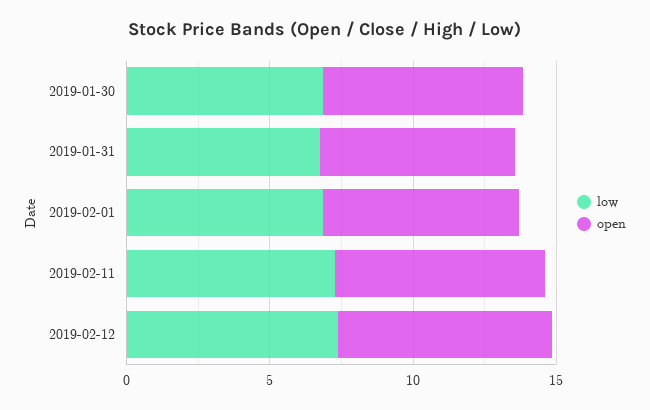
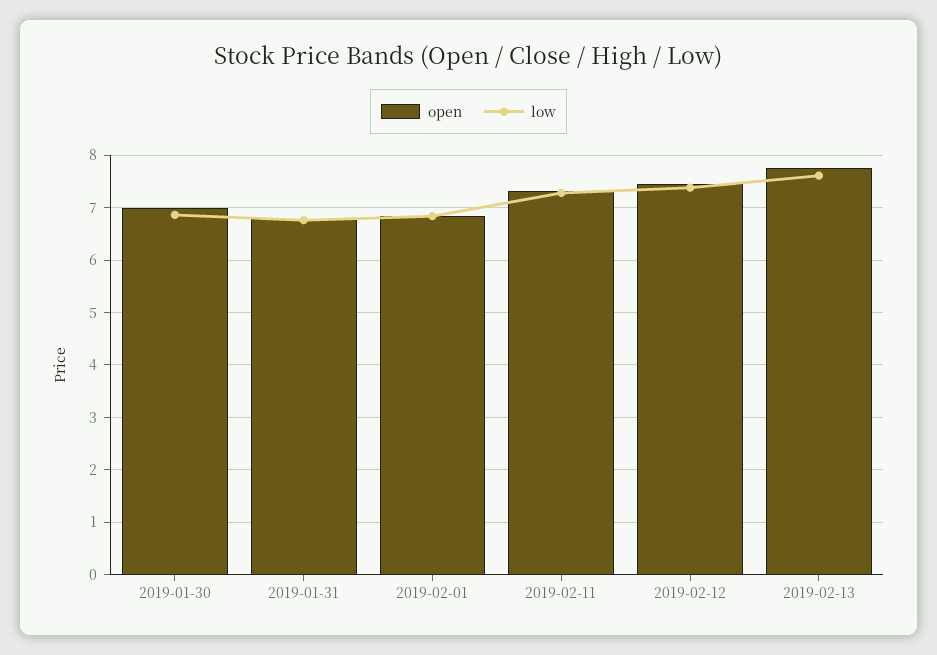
open, 2019-02-13: none -> 7.8
low, 2019-02-13: none -> 7.6

